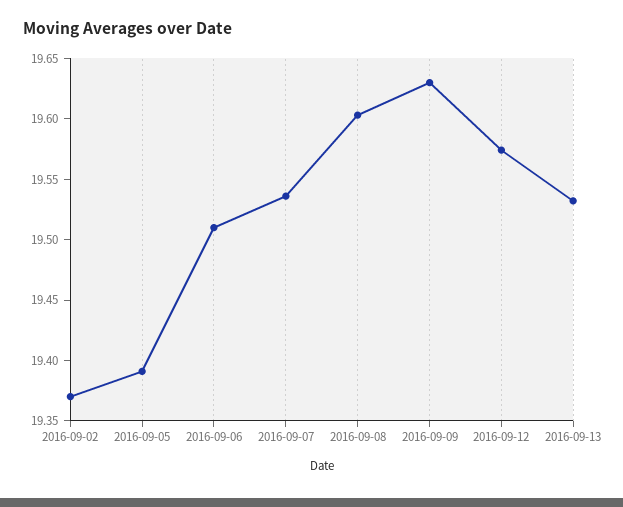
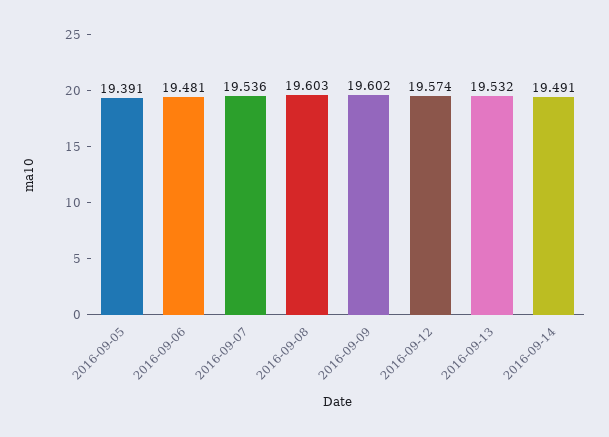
2016-09-02: 19.37 -> none
2016-09-06: 19.51 -> 19.481
2016-09-09: 19.63 -> 19.602
2016-09-14: none -> 19.491

